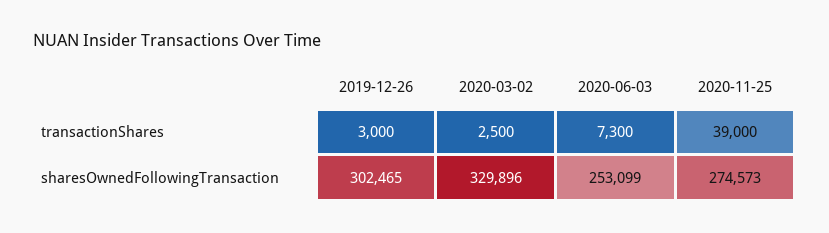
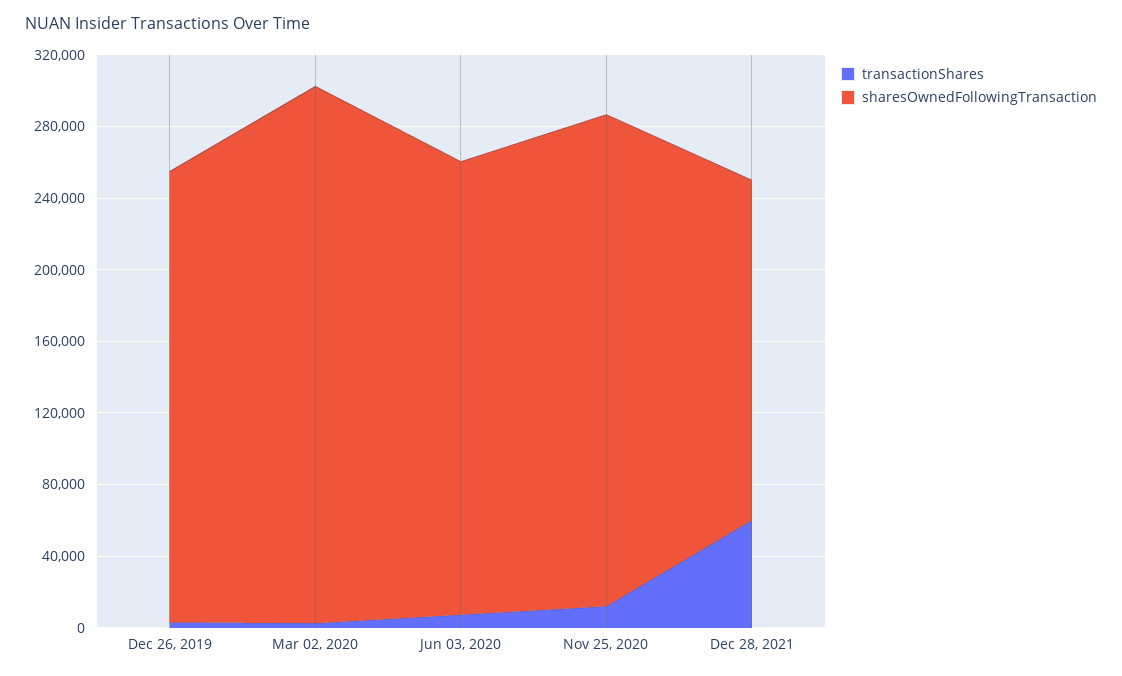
transactionShares, 2020-11-25: 39000 -> 10000
sharesOwnedFollowingTransaction, 2019-12-26: 302465 -> 250000
sharesOwnedFollowingTransaction, 2020-03-02: 329896 -> 300000
transactionShares, Dec 28, 2021: none -> 60000
sharesOwnedFollowingTransaction, Dec 28, 2021: none -> 190000

